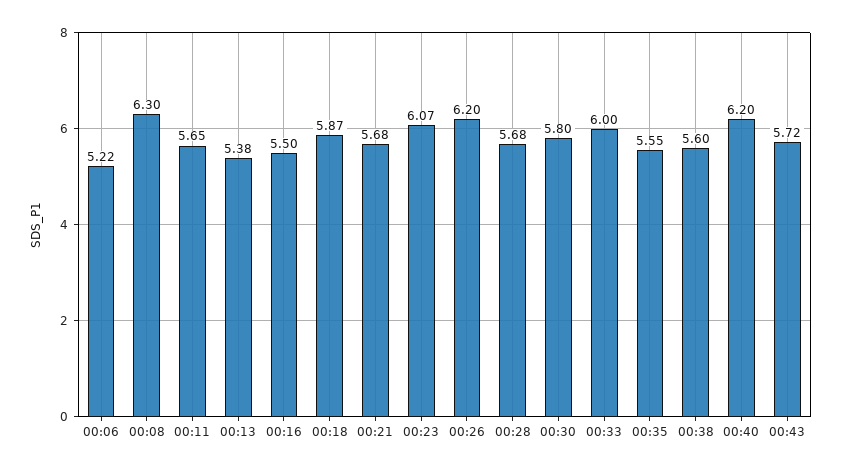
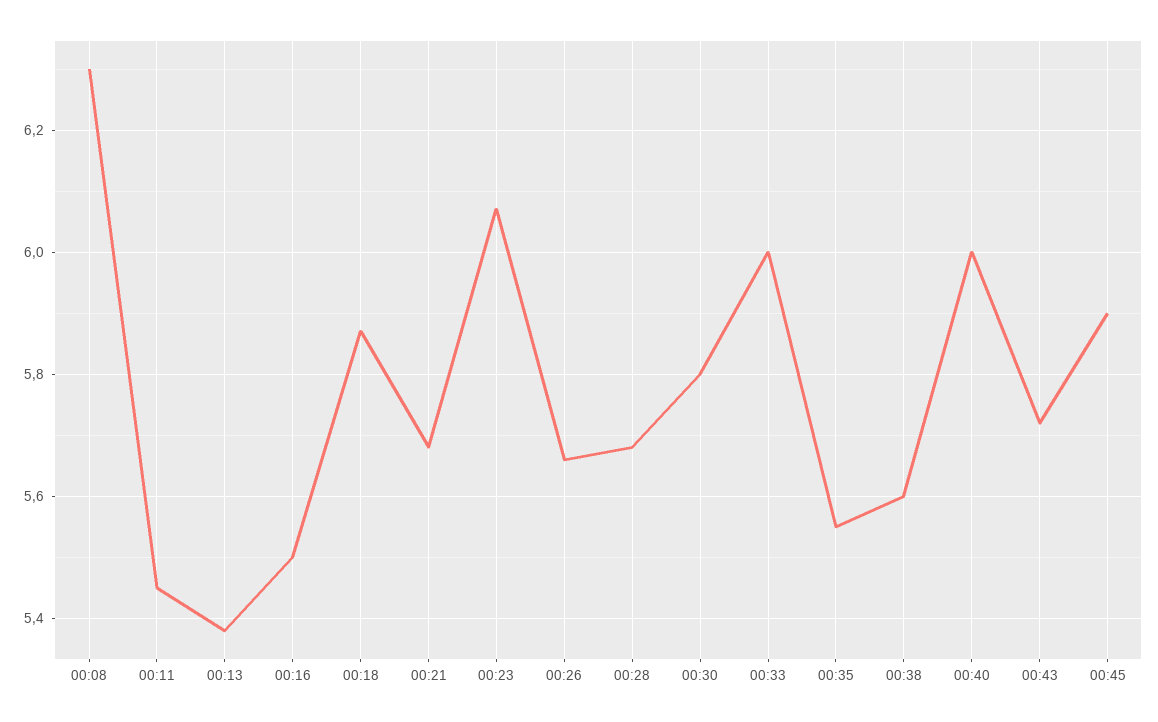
00:06: 5.22 -> none
00:11: 5.65 -> 5.45
00:26: 6.2 -> 5.65
00:40: 6.2 -> 6
00:45: none -> 5.9

